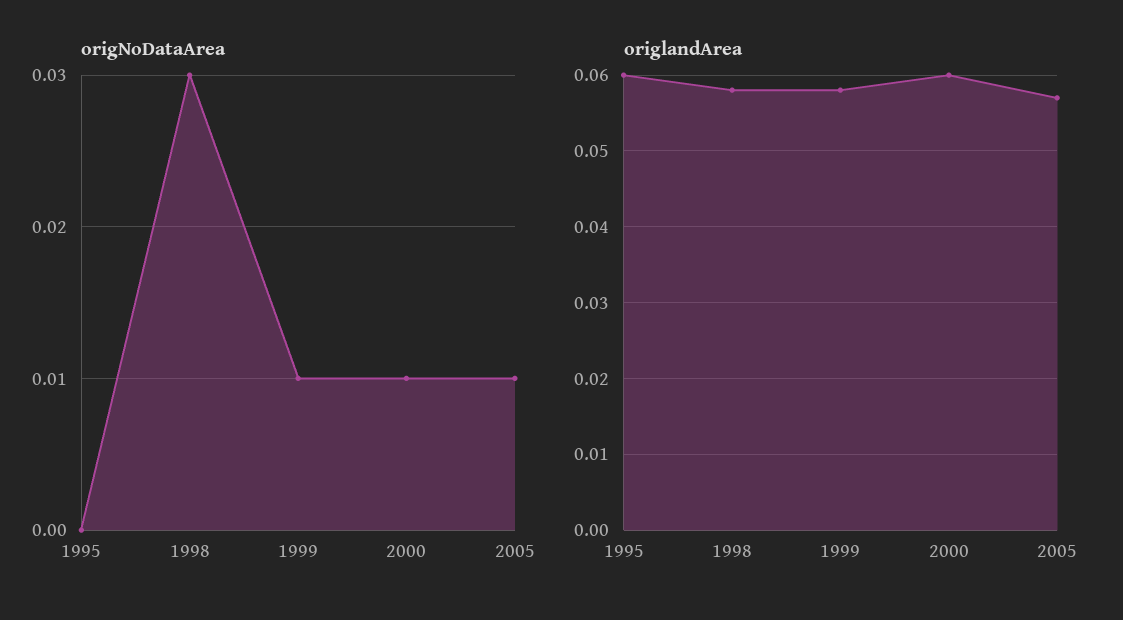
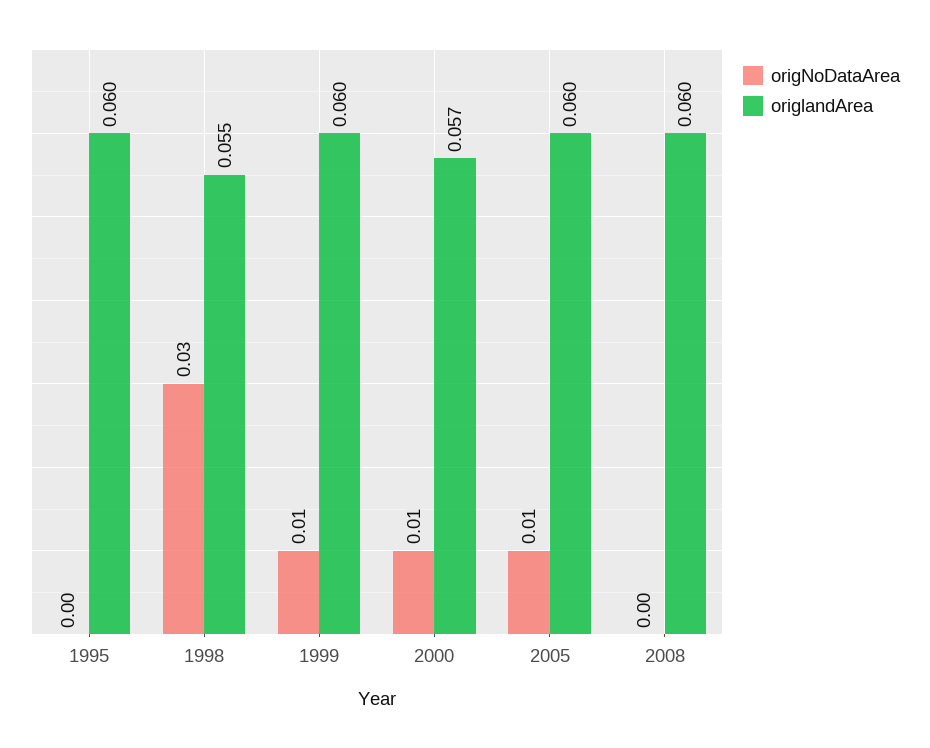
origlandArea, 1998: 0.058 -> 0.055
origlandArea, 1999: 0.058 -> 0.06
origlandArea, 2000: 0.06 -> 0.057
origlandArea, 2005: 0.057 -> 0.06
origNoDataArea, 2008: none -> 0
origlandArea, 2008: none -> 0.06

